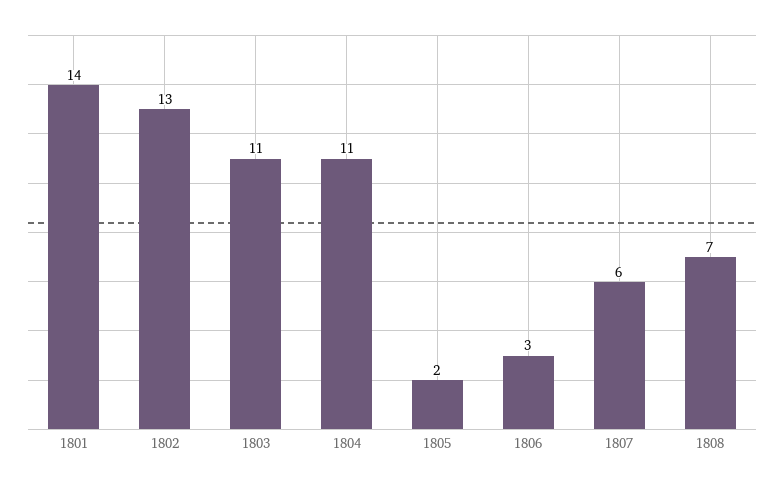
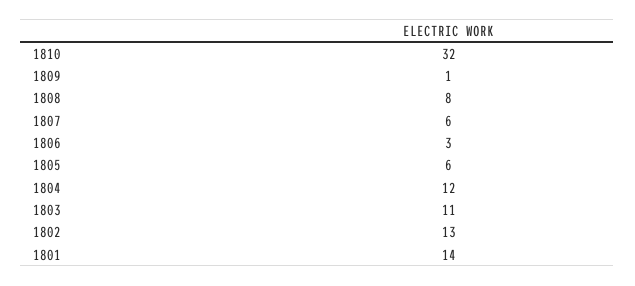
1804: 11 -> 12
1805: 2 -> 6
1808: 7 -> 8
1810: none -> 32
1809: none -> 1

